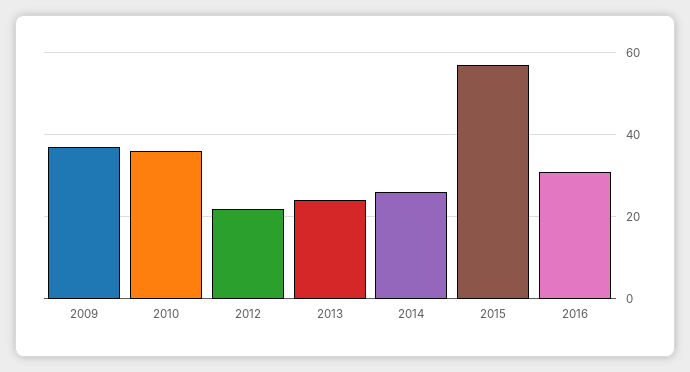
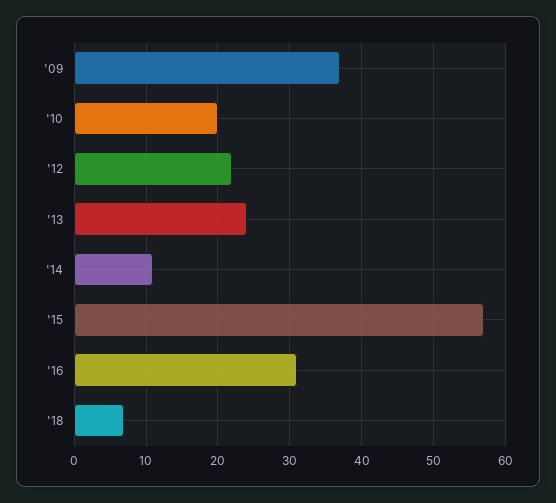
2010: 35 -> 20
2014: 25 -> 11
'18: none -> 7

